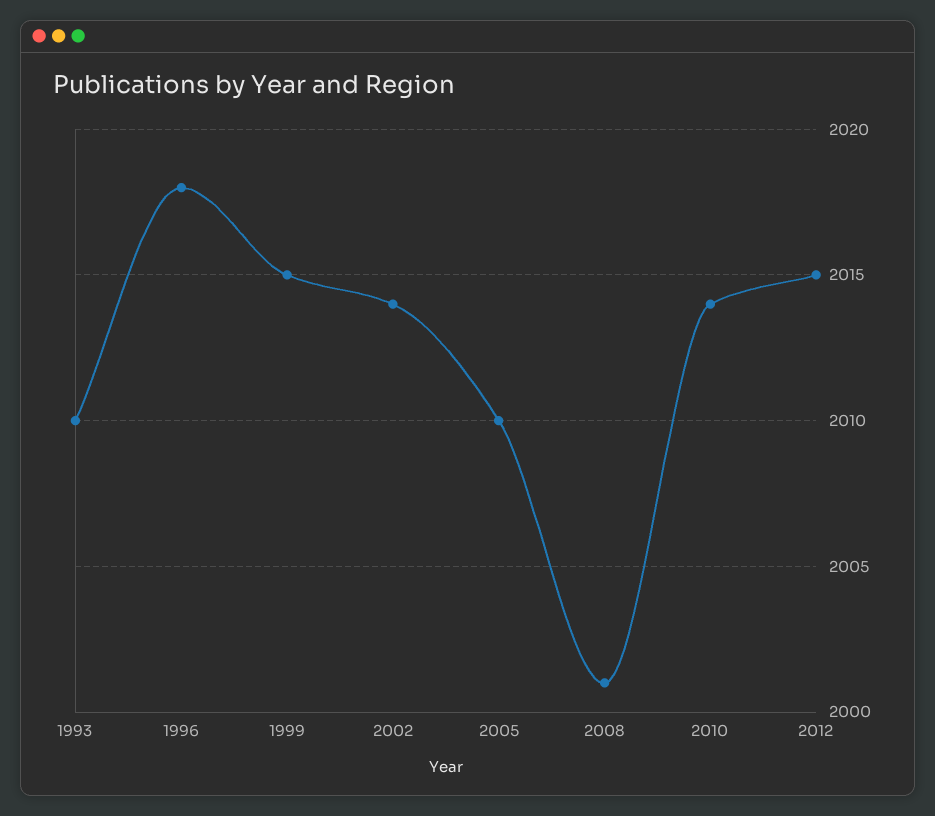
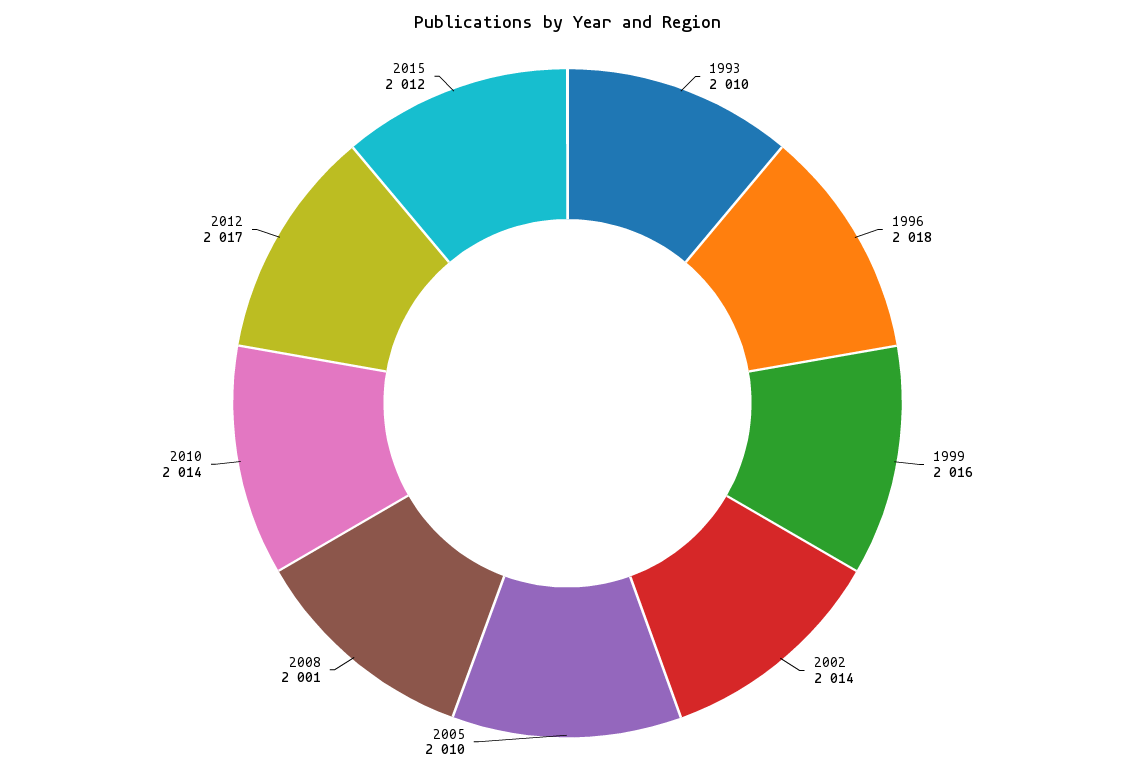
1999: 2015 -> 2016
2012: 2015 -> 2017
2015: none -> 2012

